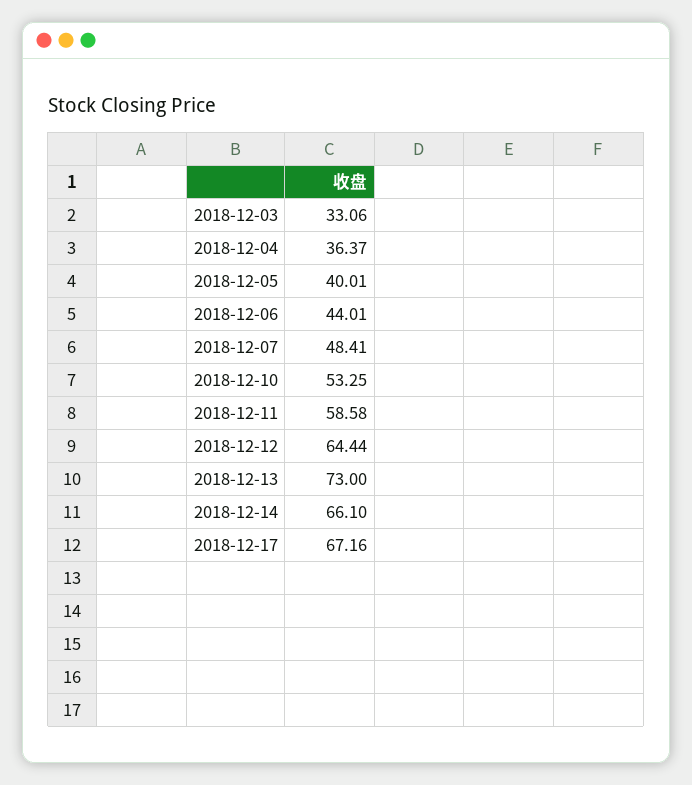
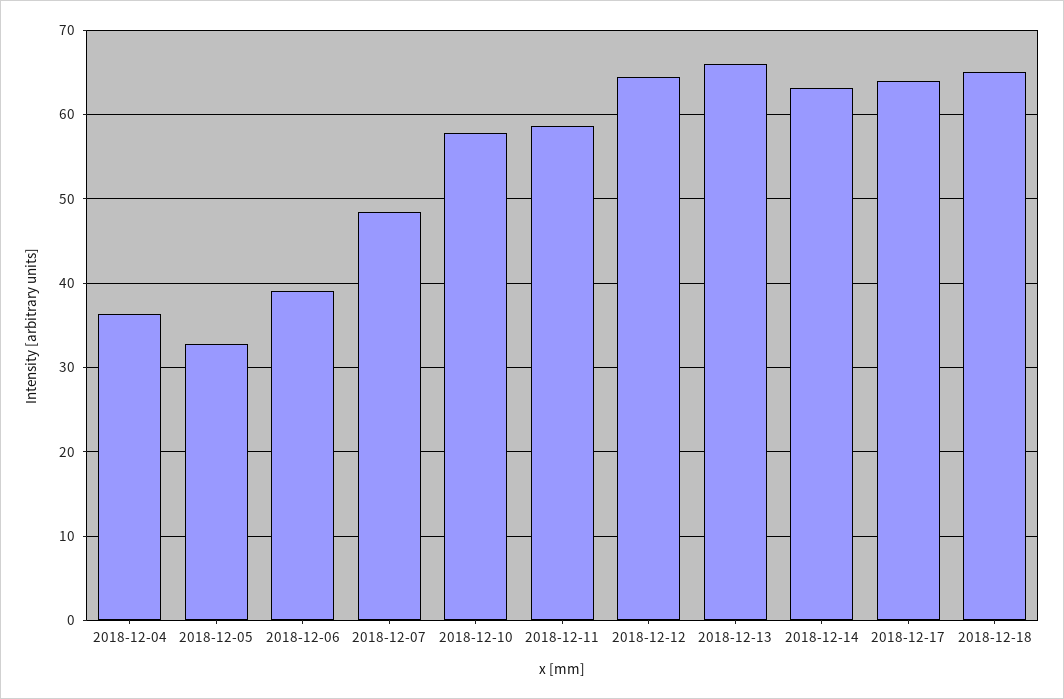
2018-12-03: 33.06 -> none
2018-12-05: 40.01 -> 33
2018-12-06: 44.01 -> 39
2018-12-10: 53.25 -> 58
2018-12-13: 73 -> 66
2018-12-14: 66.1 -> 63
2018-12-17: 67.16 -> 64
2018-12-18: none -> 65

